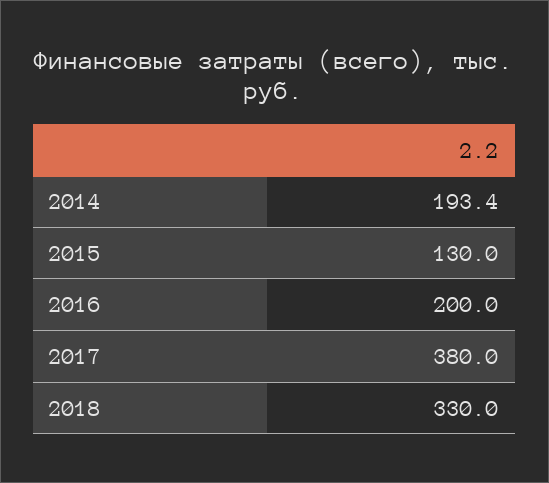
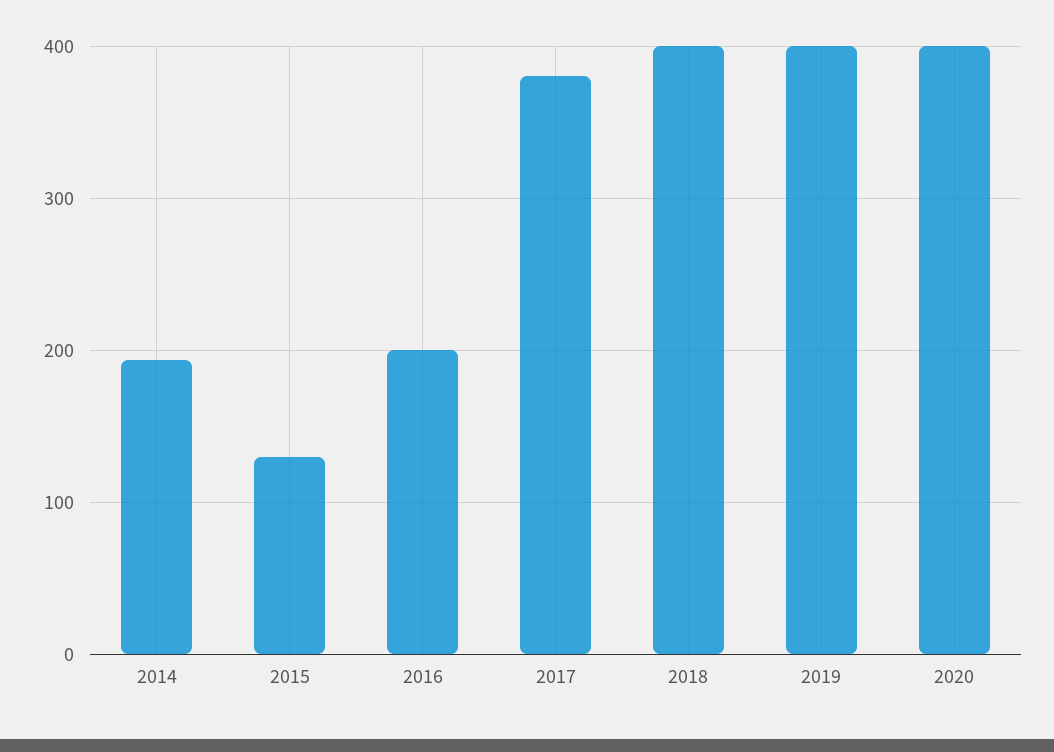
2018: 330 -> 400
2019: none -> 400
2020: none -> 400

